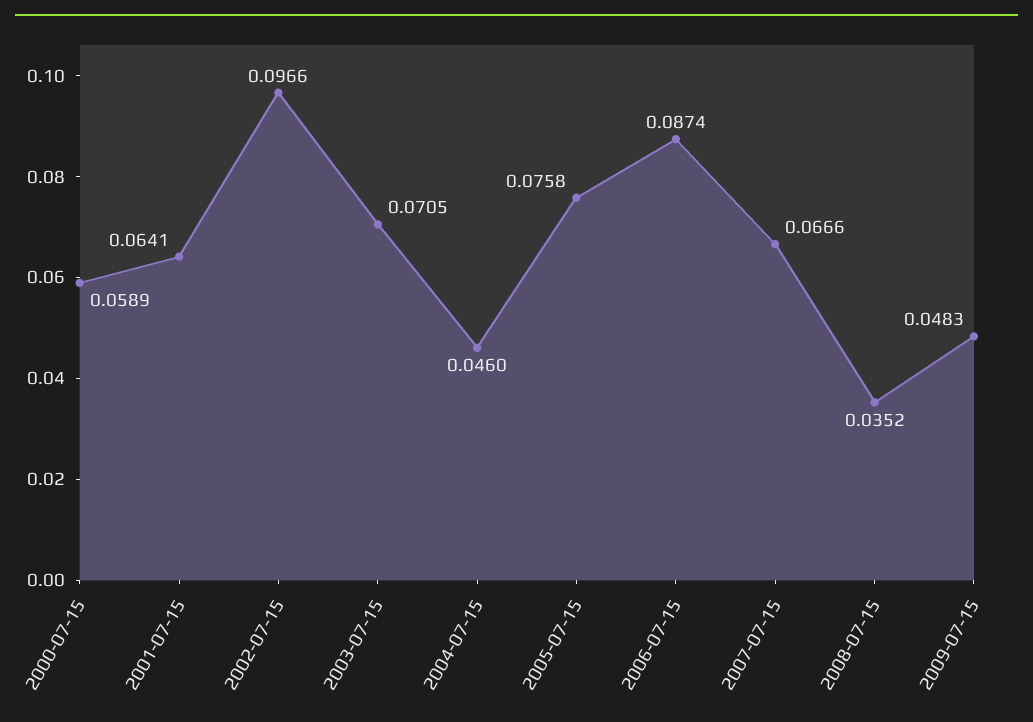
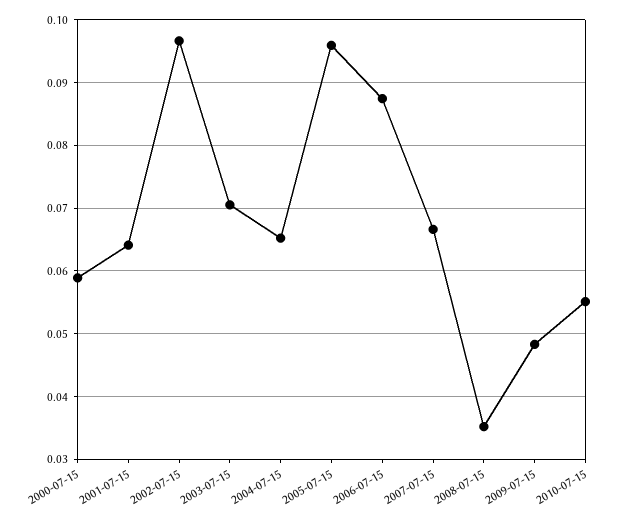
2004-07-15: 0.046 -> 0.065
2005-07-15: 0.0758 -> 0.096
2010-07-15: none -> 0.055

